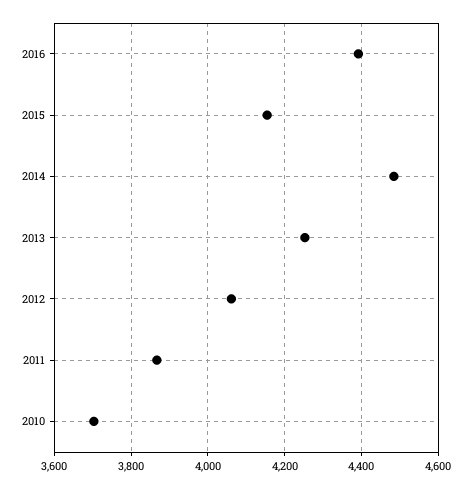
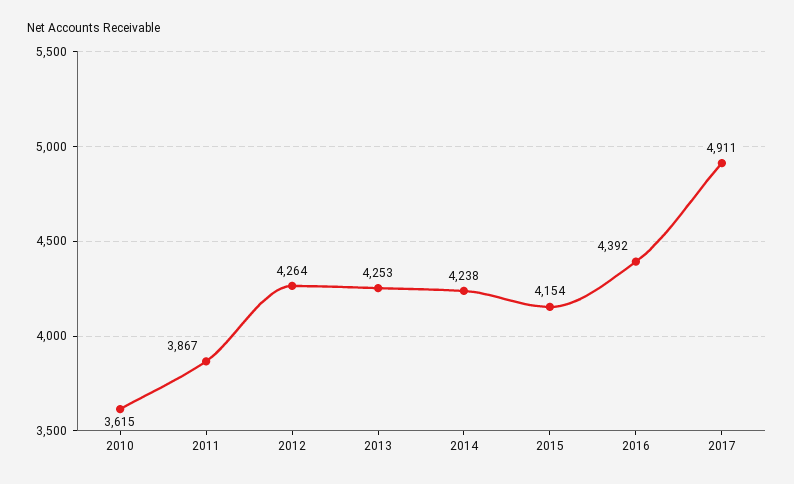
2014: 4480 -> 4238
2012: 4060 -> 4264
2010: 3700 -> 3615
2017: none -> 4911

